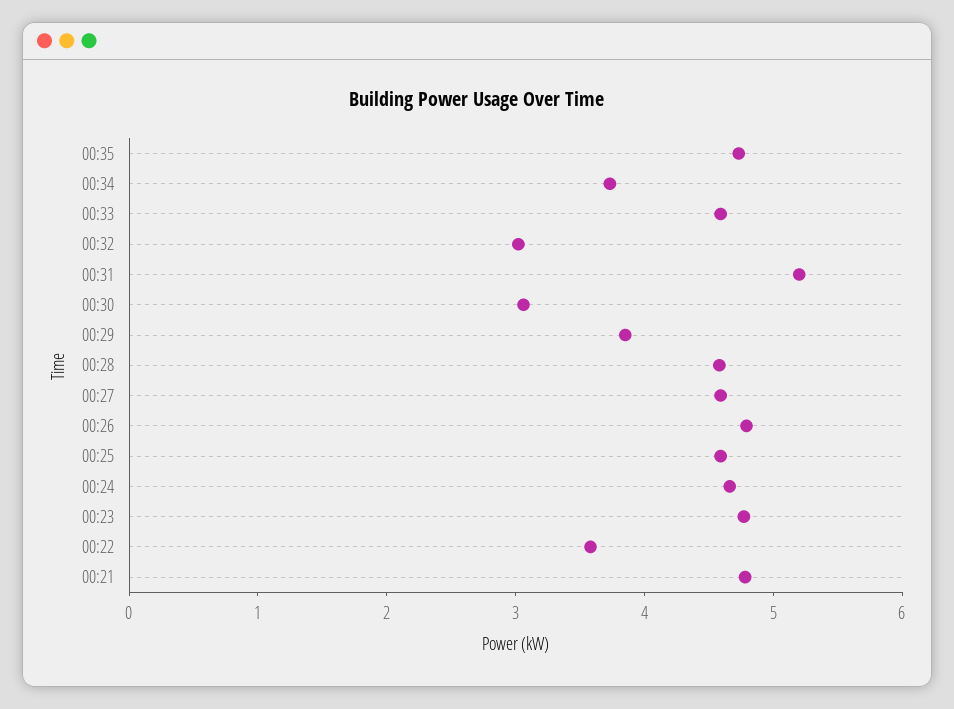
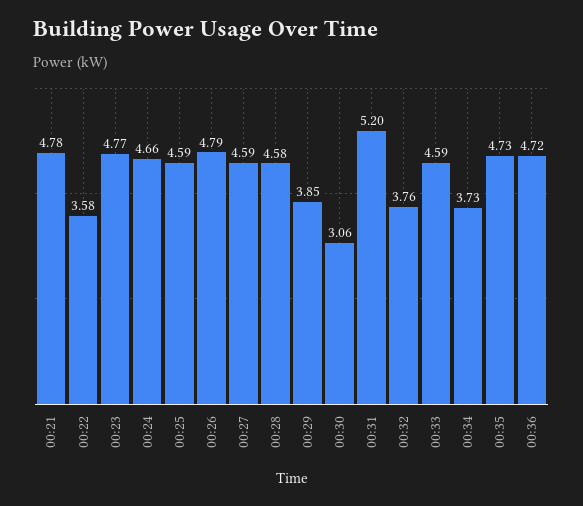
00:32: 3 -> 3.76
00:36: none -> 4.72

